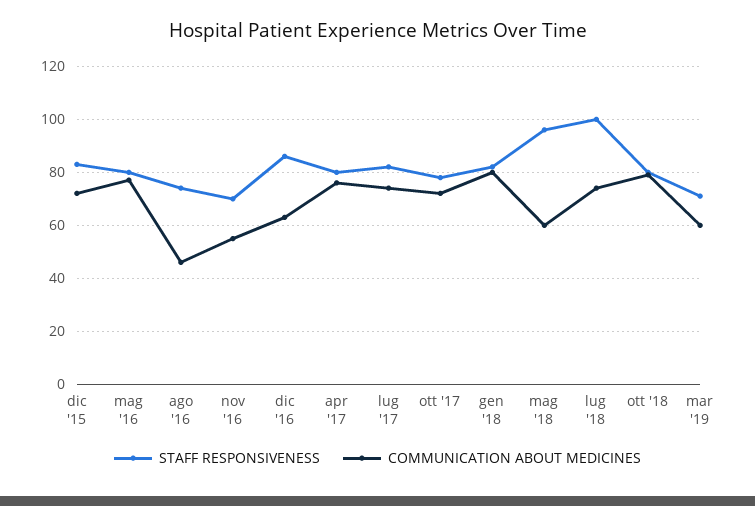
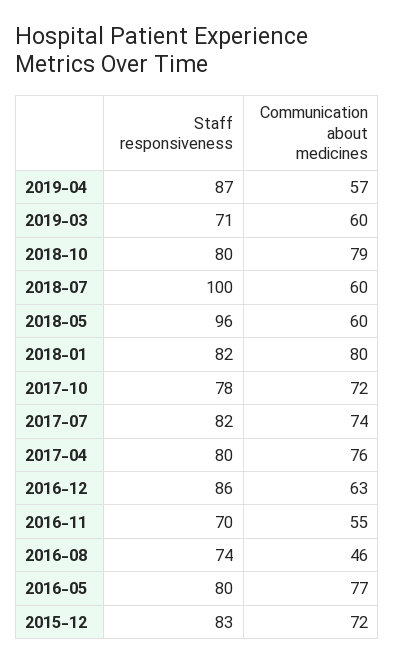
COMMUNICATION ABOUT MEDICINES, lug '18: 75 -> 60
STAFF RESPONSIVENESS, 2019-04: none -> 87
COMMUNICATION ABOUT MEDICINES, 2019-04: none -> 57

